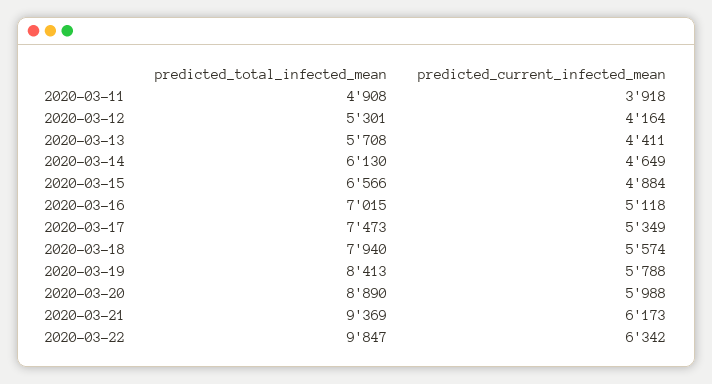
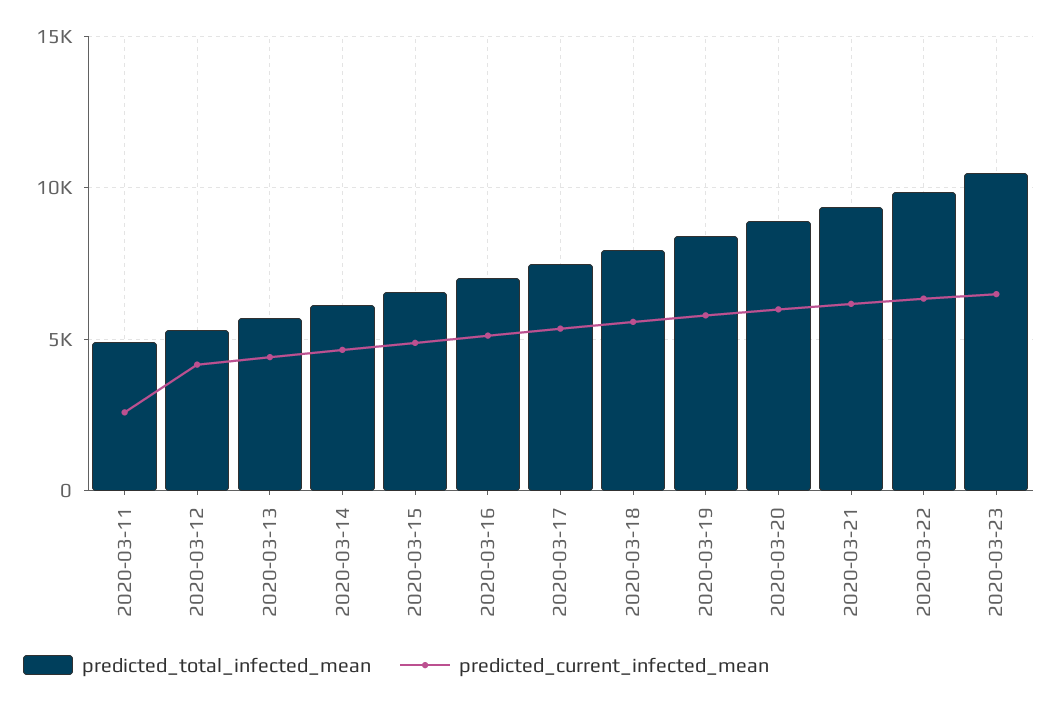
predicted_current_infected_mean, 2020-03-11: 3918 -> 2500
predicted_total_infected_mean, 2020-03-23: none -> 10500
predicted_current_infected_mean, 2020-03-23: none -> 6500

